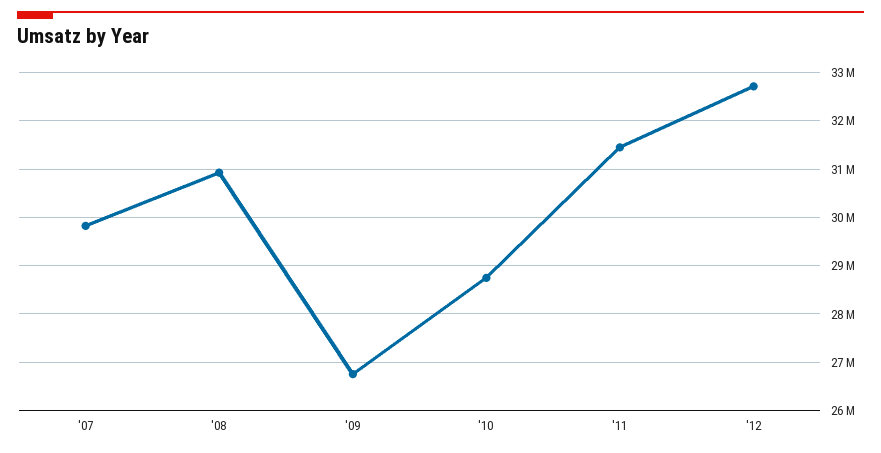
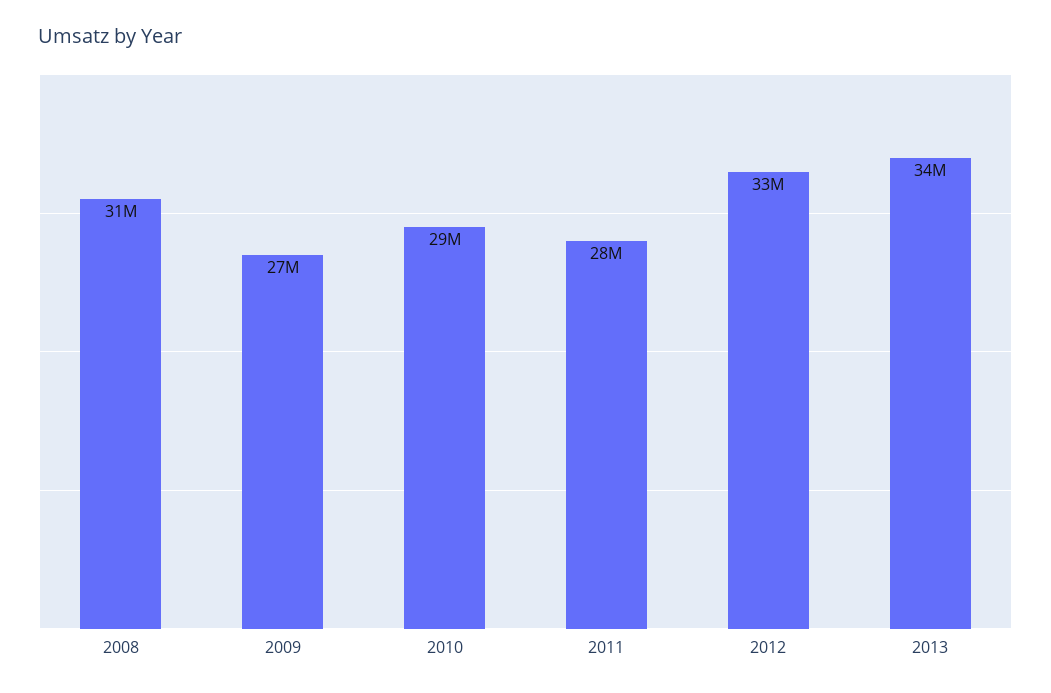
'07: 29800000 -> none
'11: 31400000 -> 28000000
2013: none -> 34000000

